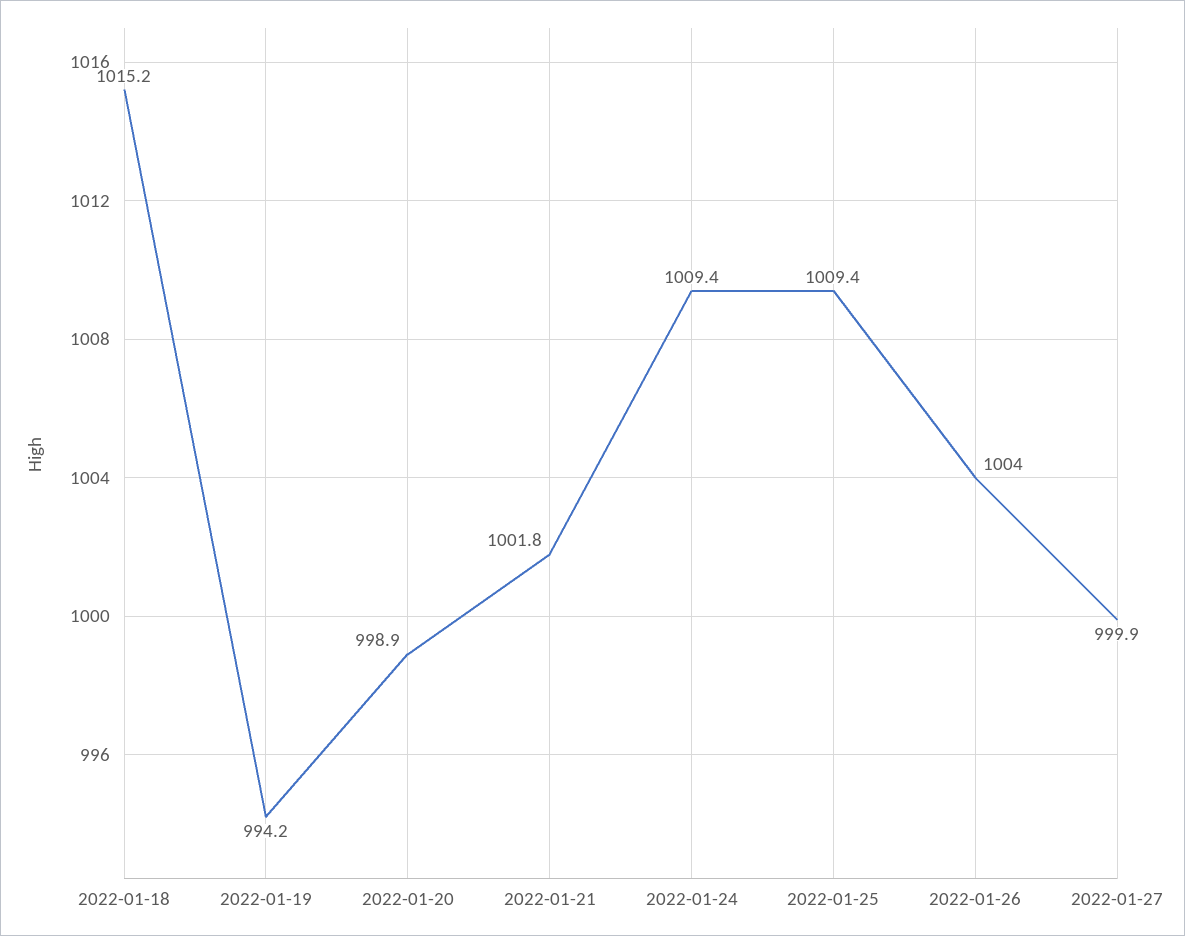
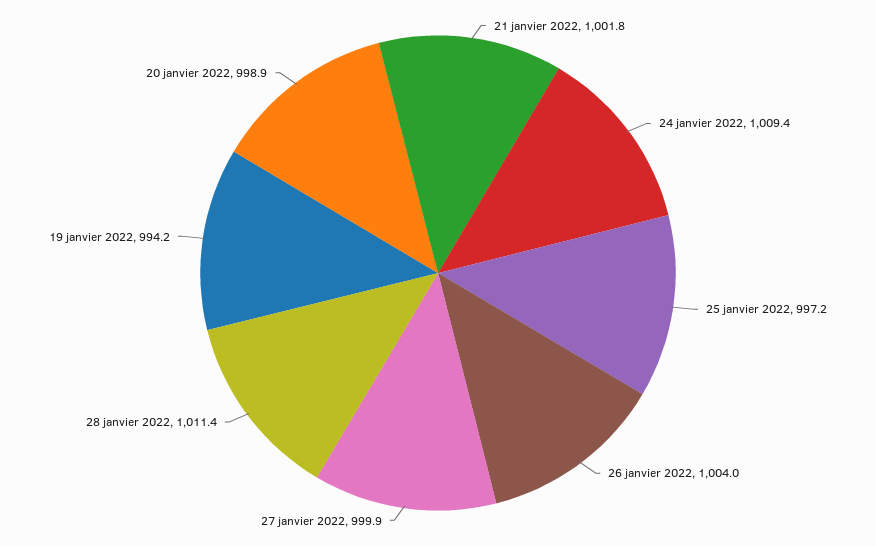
2022-01-18: 1015.2 -> none
2022-01-25: 1009.4 -> 997.2
28 janvier 2022: none -> 1011.4

